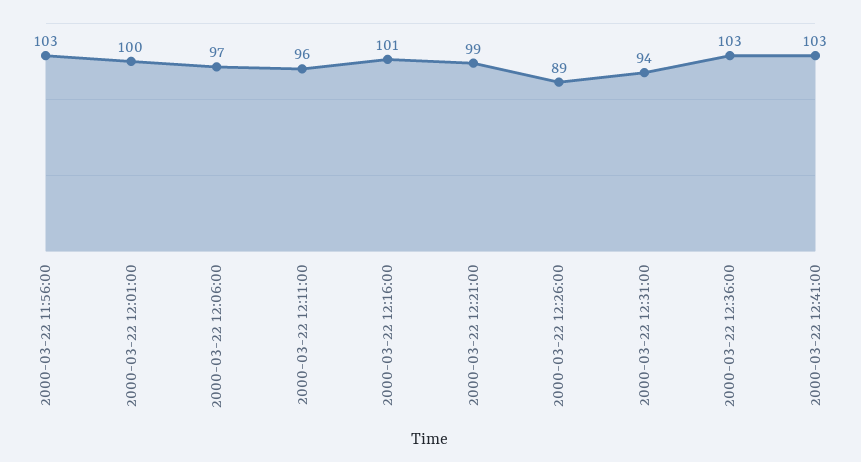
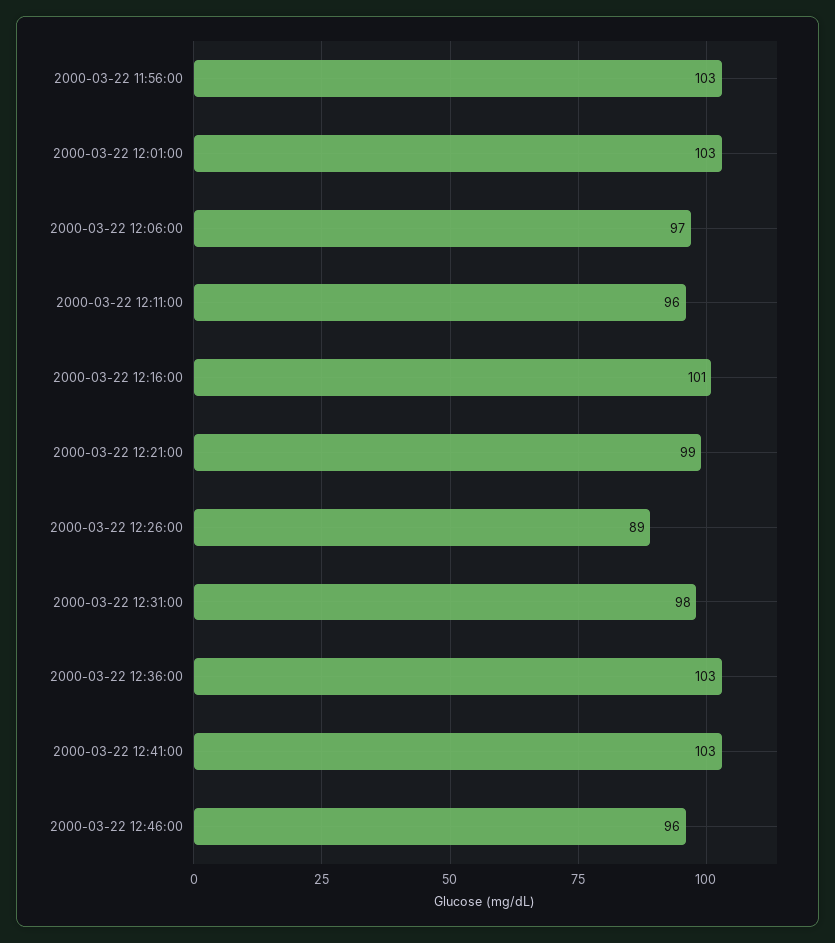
2000-03-22 12:01:00: 100 -> 103
2000-03-22 12:31:00: 94 -> 98
2000-03-22 12:46:00: none -> 96

